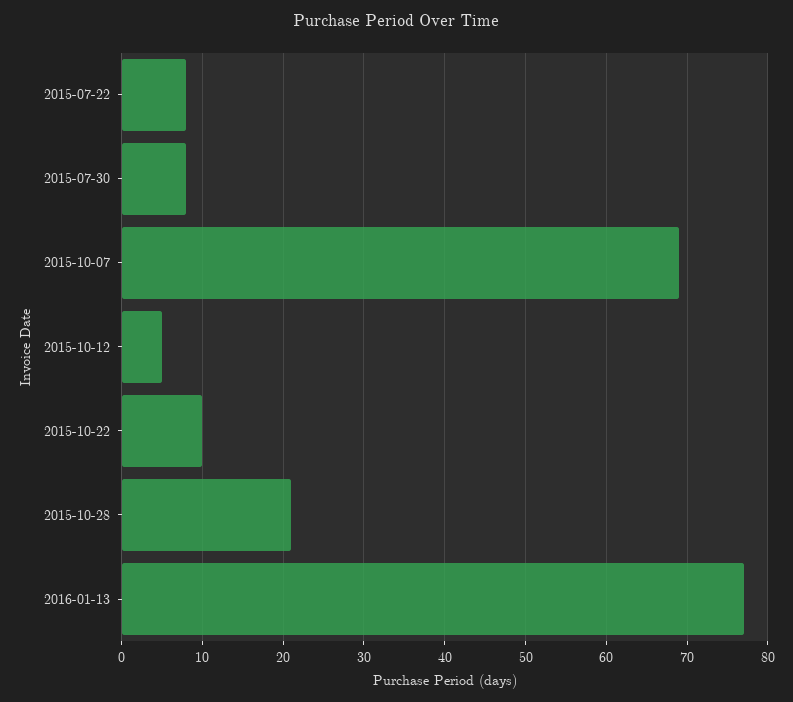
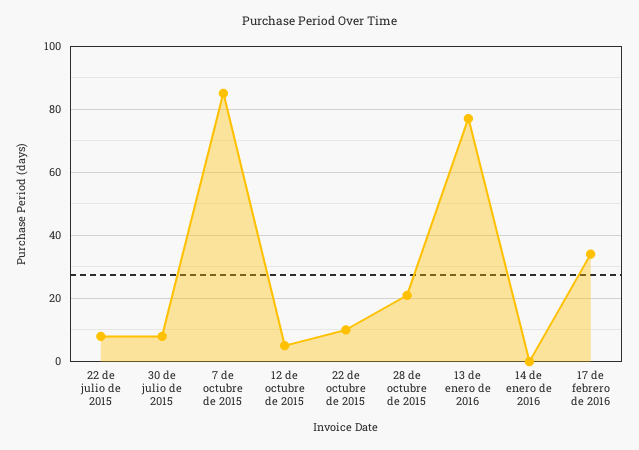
2015-10-07: 69 -> 85
14 de enero de 2016: none -> 0
17 de febrero de 2016: none -> 35

